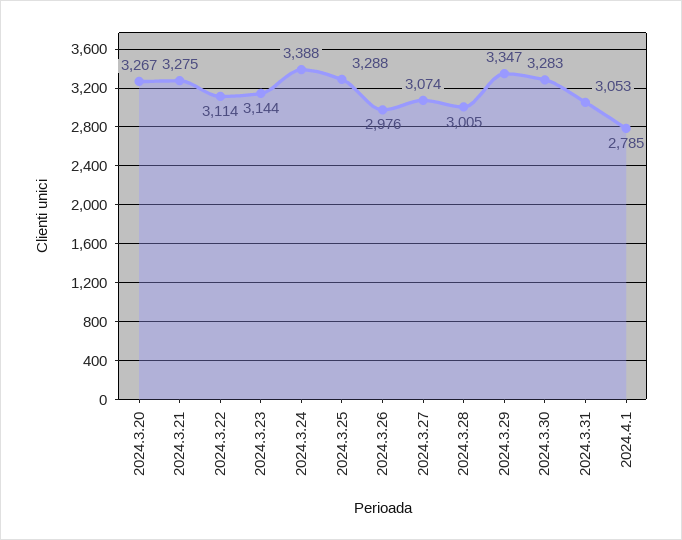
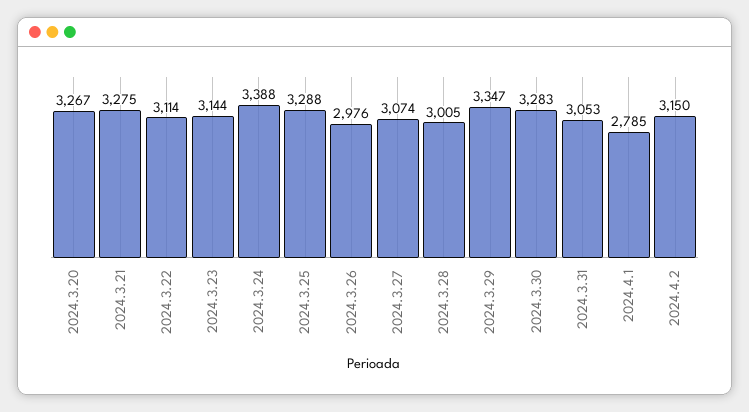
2024.4.2: none -> 3150

